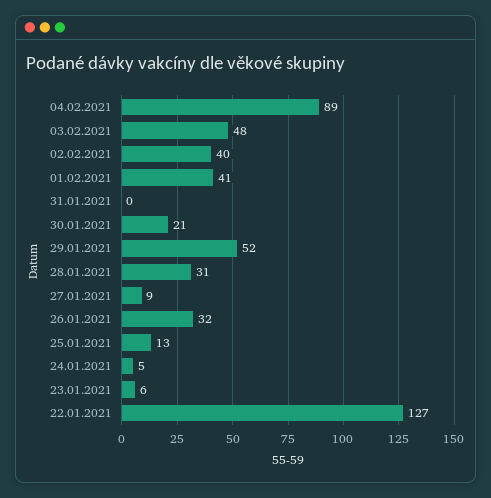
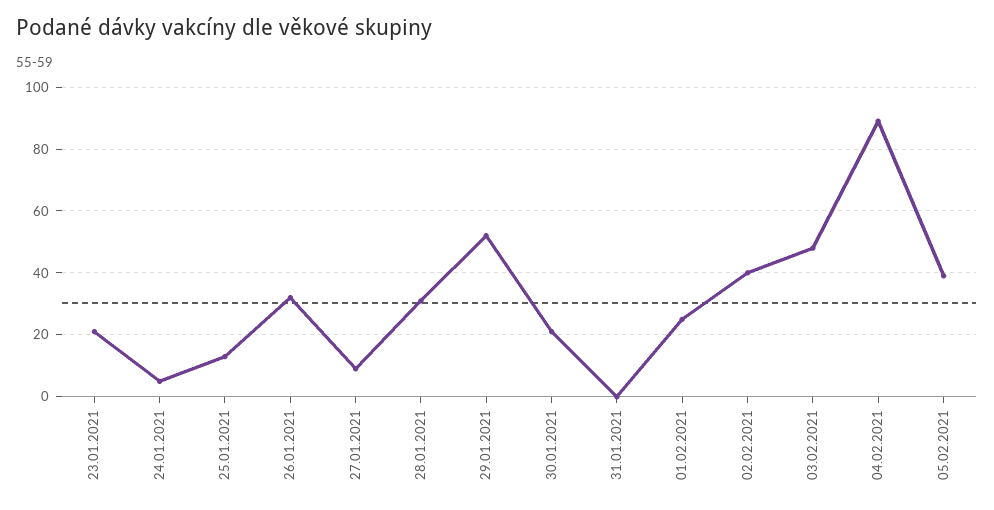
01.02.2021: 41 -> 25
23.01.2021: 6 -> 20
22.01.2021: 127 -> none
05.02.2021: none -> 40

